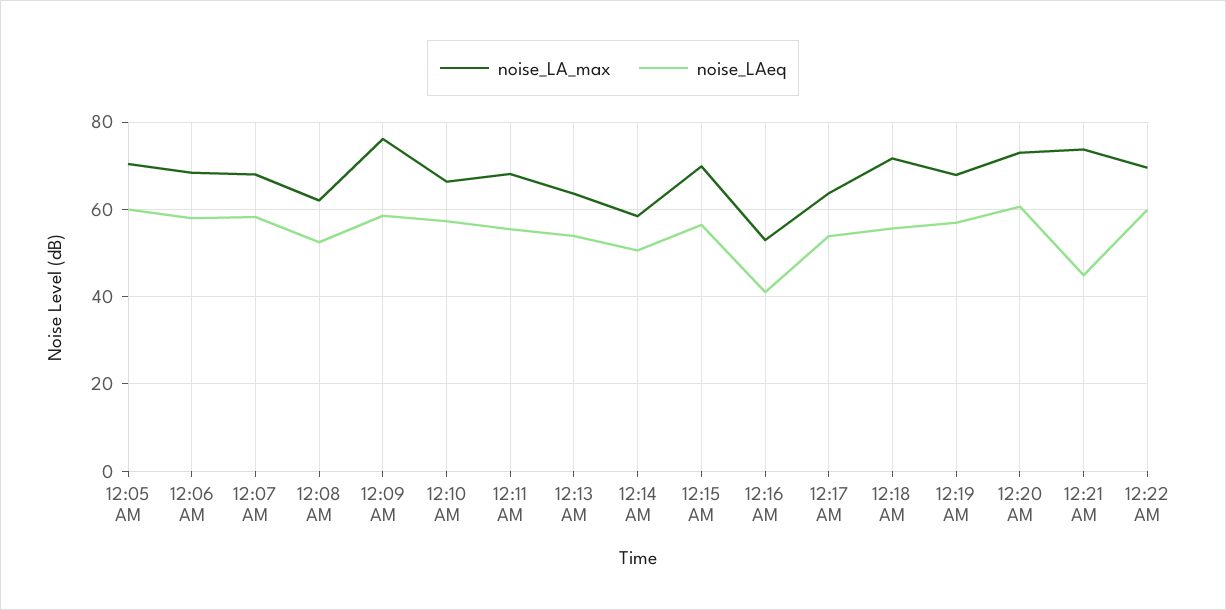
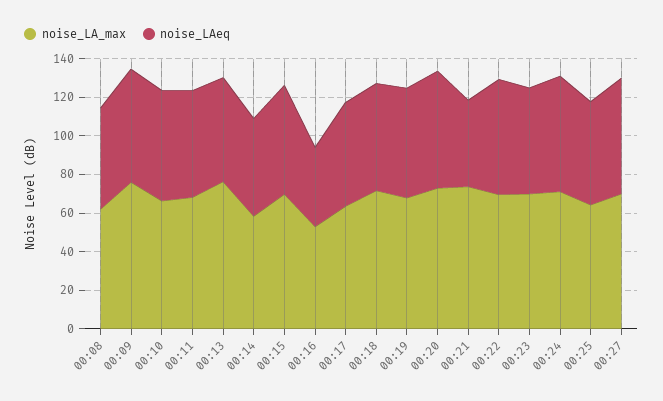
noise_LA_max, 12:05 AM: 70 -> none
noise_LAeq, 12:05 AM: 60 -> none
noise_LA_max, 12:06 AM: 68 -> none
noise_LAeq, 12:06 AM: 58 -> none
noise_LA_max, 12:07 AM: 68 -> none
noise_LAeq, 12:07 AM: 58 -> none
noise_LA_max, 12:13 AM: 64 -> 75
noise_LA_max, 00:23: none -> 70
noise_LAeq, 00:23: none -> 55
noise_LA_max, 00:24: none -> 70
noise_LAeq, 00:24: none -> 60
noise_LA_max, 00:25: none -> 65
noise_LAeq, 00:25: none -> 55
noise_LA_max, 00:27: none -> 70
noise_LAeq, 00:27: none -> 60

